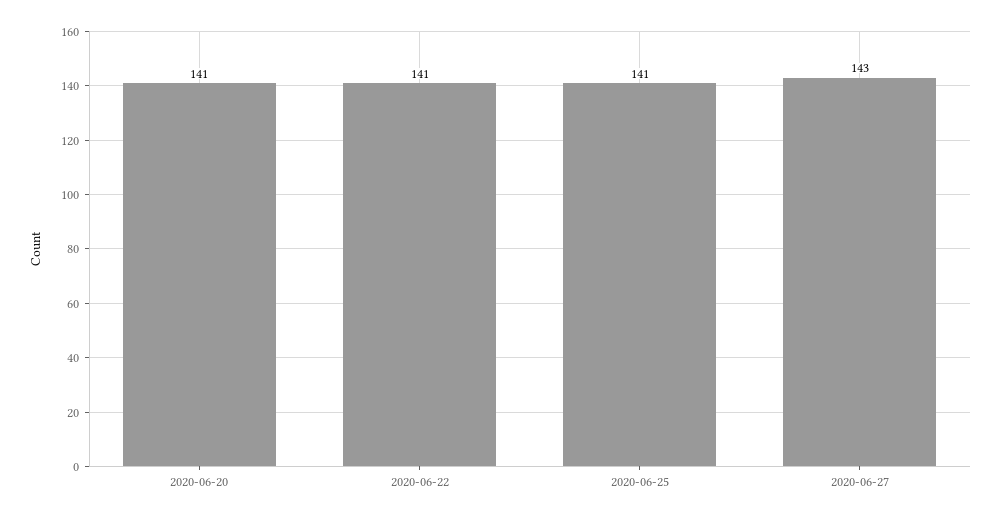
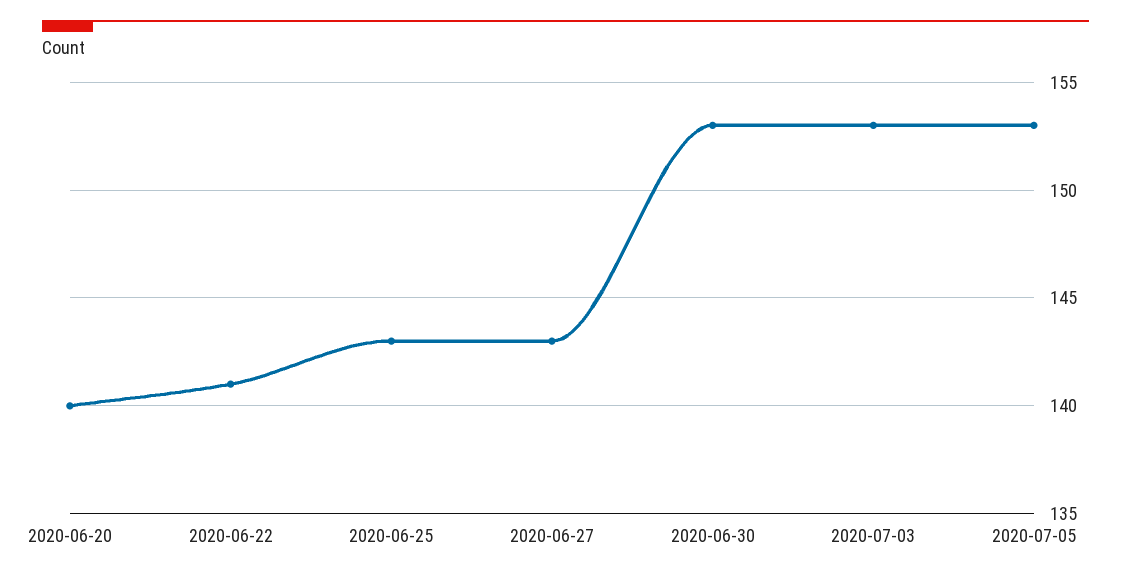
2020-06-20: 141 -> 140
2020-06-25: 141 -> 143
2020-06-30: none -> 153
2020-07-03: none -> 153
2020-07-05: none -> 153

